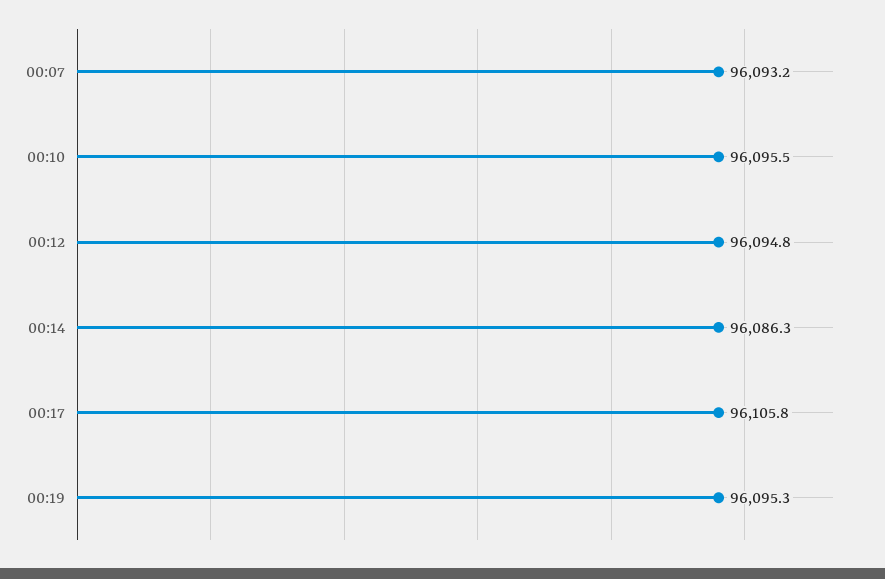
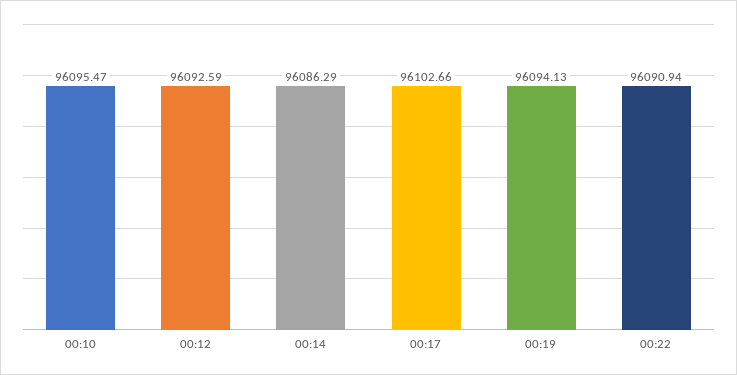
00:07: 96093.2 -> none
00:12: 96094.8 -> 96092.59
00:17: 96105.8 -> 96102.66
00:19: 96095.3 -> 96094.13
00:22: none -> 96090.94

